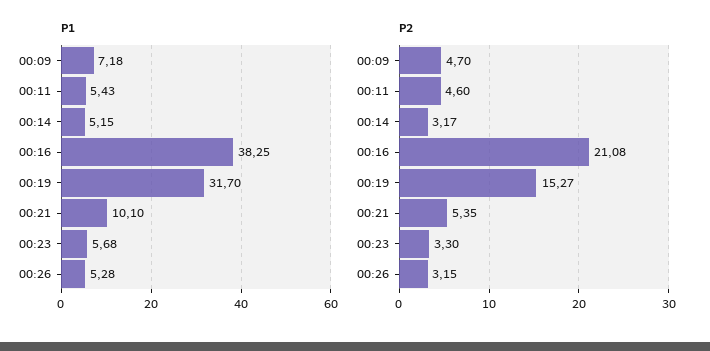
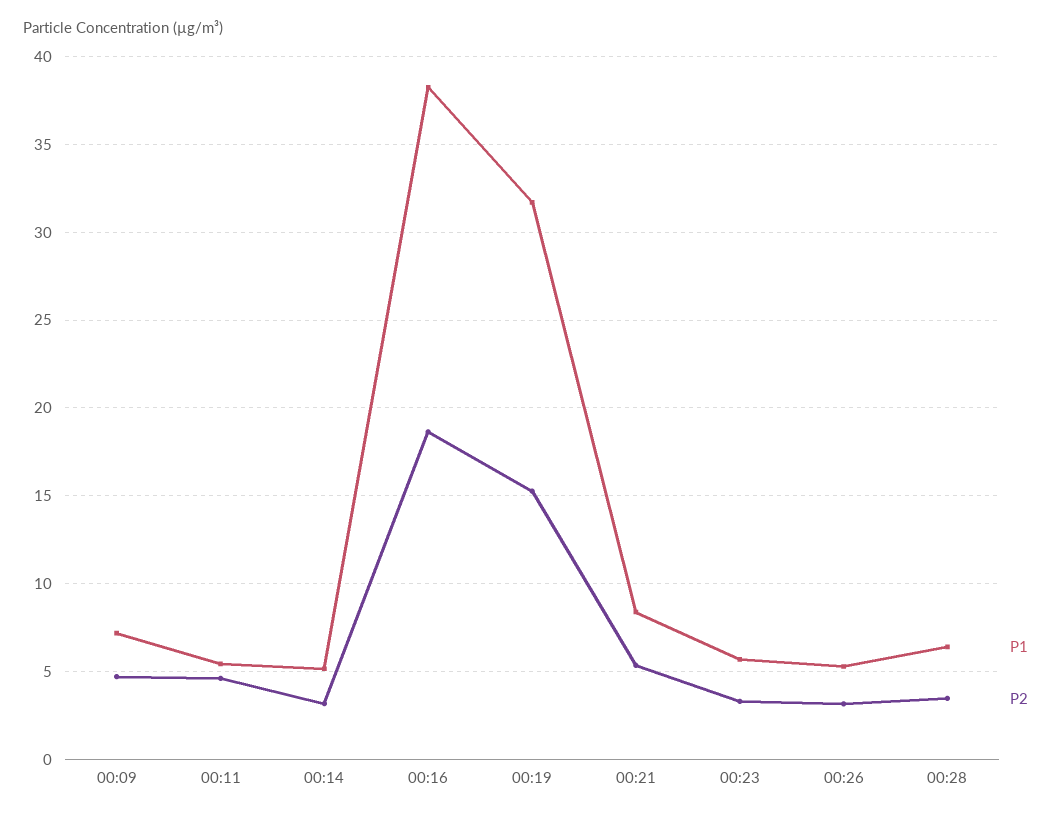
P1, 00:21: 10.1 -> 8.5
P2, 00:16: 21.08 -> 18.5
P1, 00:28: none -> 6.5
P2, 00:28: none -> 3.5

